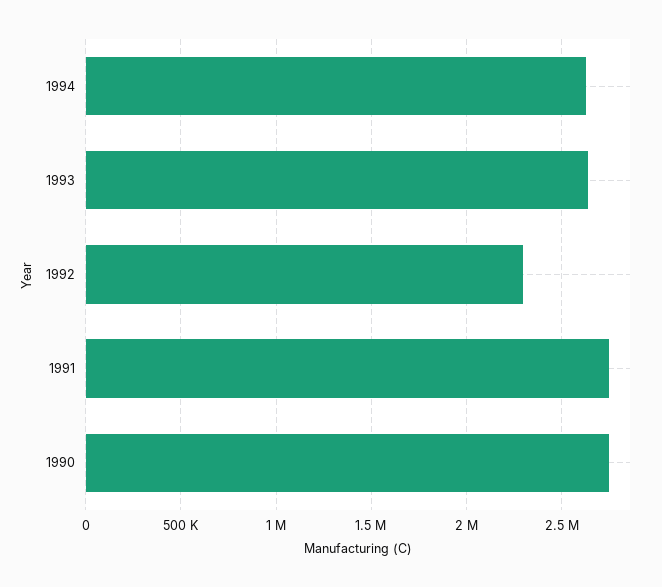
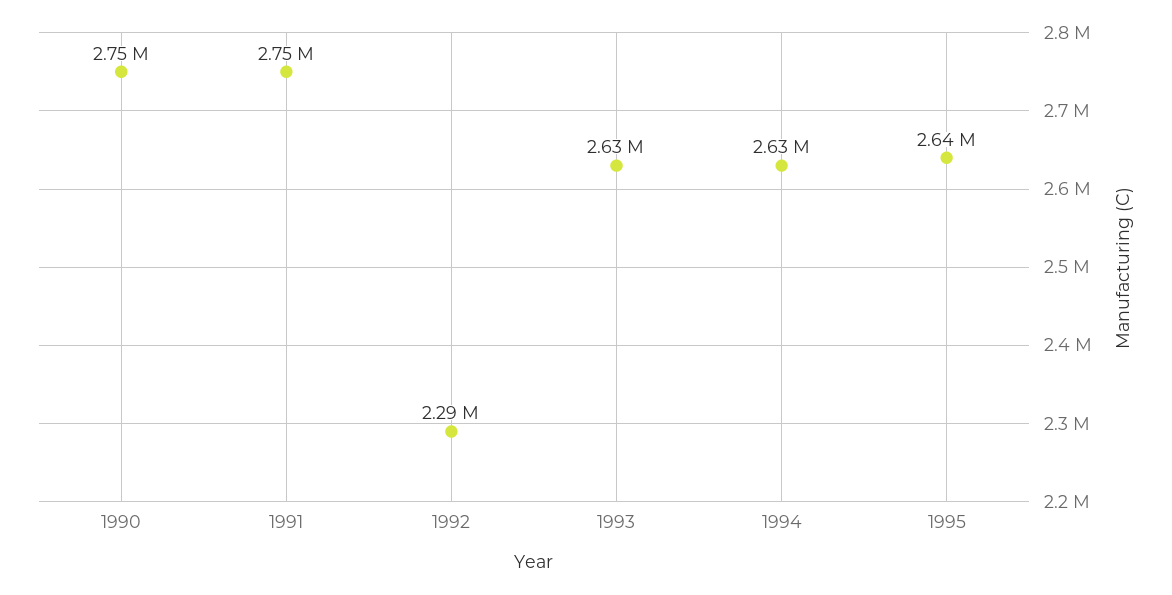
1995: none -> 2640000

